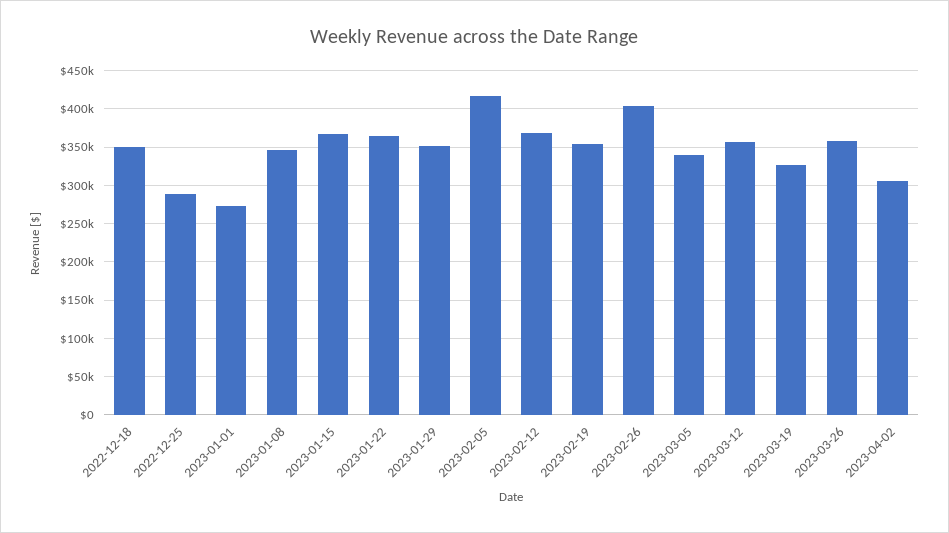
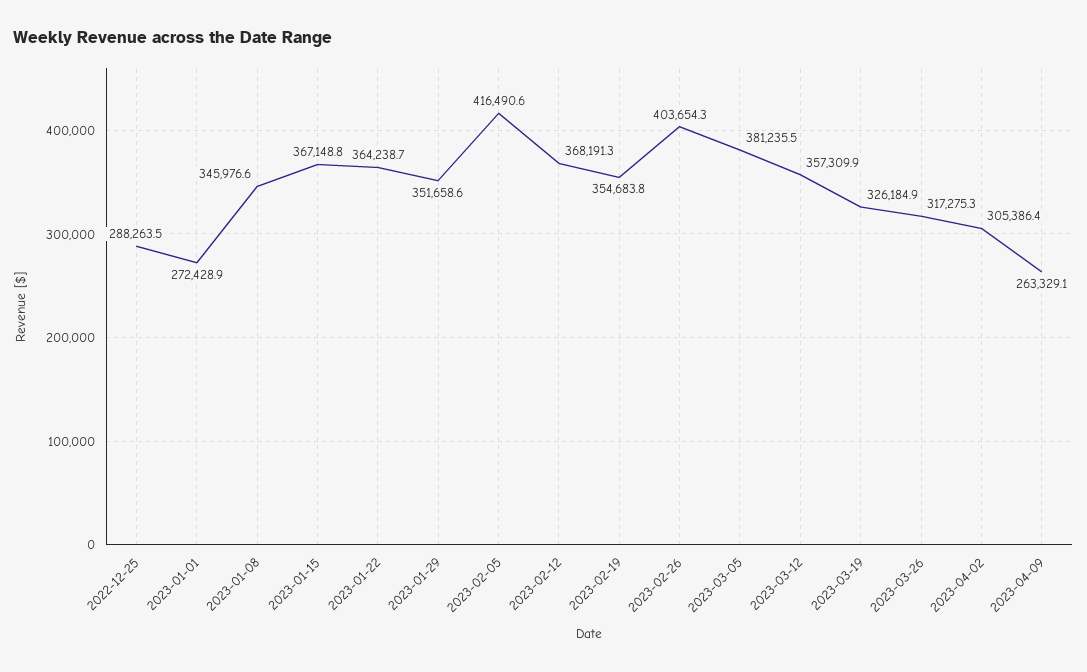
2022-12-18: 350000 -> none
2023-03-05: 340000 -> 381235.5
2023-03-26: 360000 -> 317275.3
2023-04-09: none -> 263329.1

